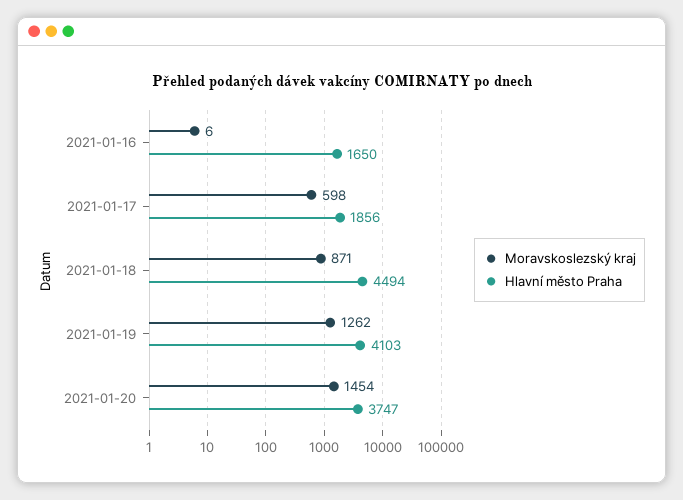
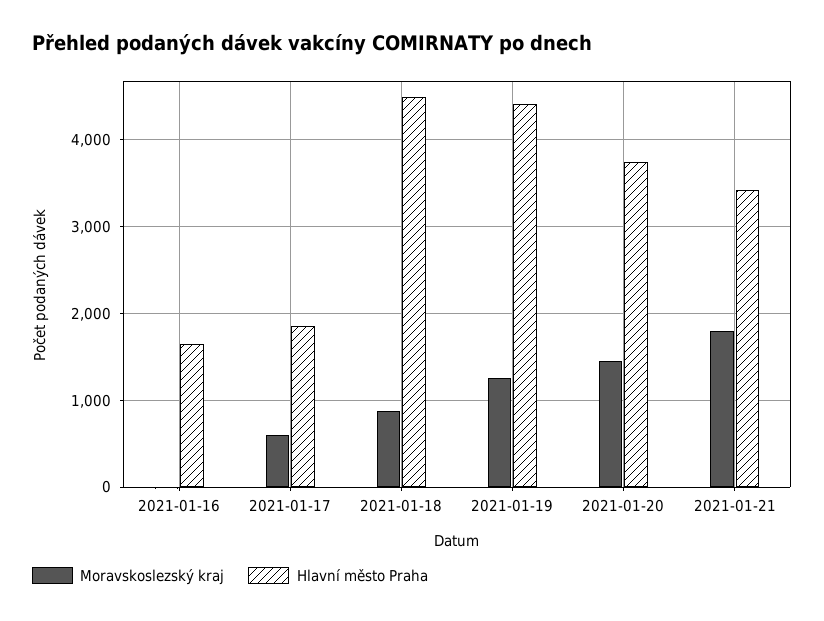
Hlavní město Praha, 2021-01-19: 4103 -> 4400
Moravskoslezský kraj, 2021-01-21: none -> 1800
Hlavní město Praha, 2021-01-21: none -> 3400

